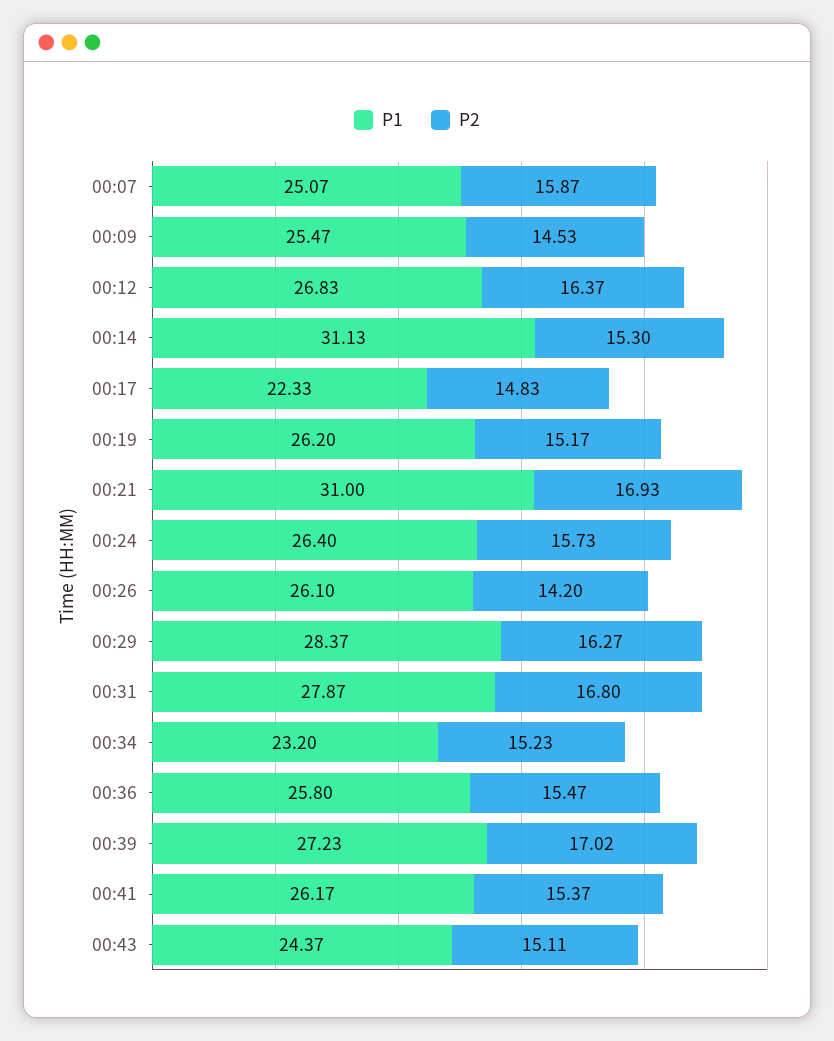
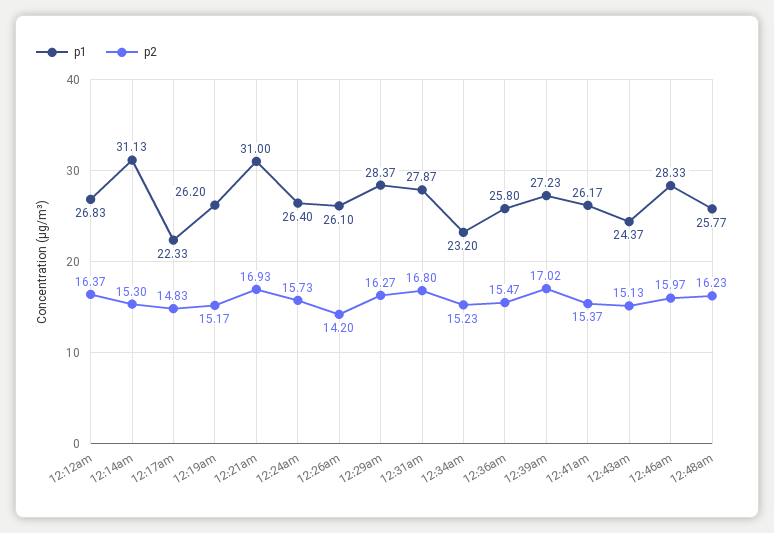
P1, 00:07: 25.07 -> none
P2, 00:07: 15.87 -> none
P1, 00:09: 25.47 -> none
P2, 00:09: 14.53 -> none
P2, 00:43: 15.11 -> 15.13
P1, 12:46am: none -> 28.33
P2, 12:46am: none -> 15.97
P1, 12:48am: none -> 25.77
P2, 12:48am: none -> 16.23

